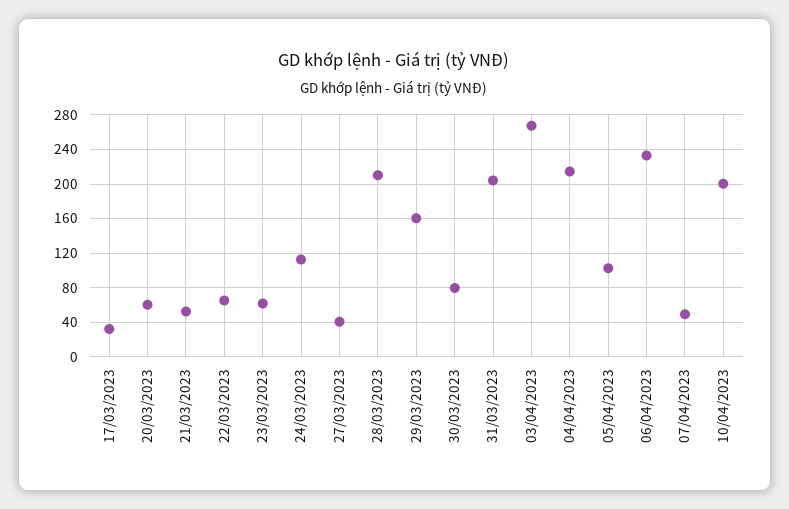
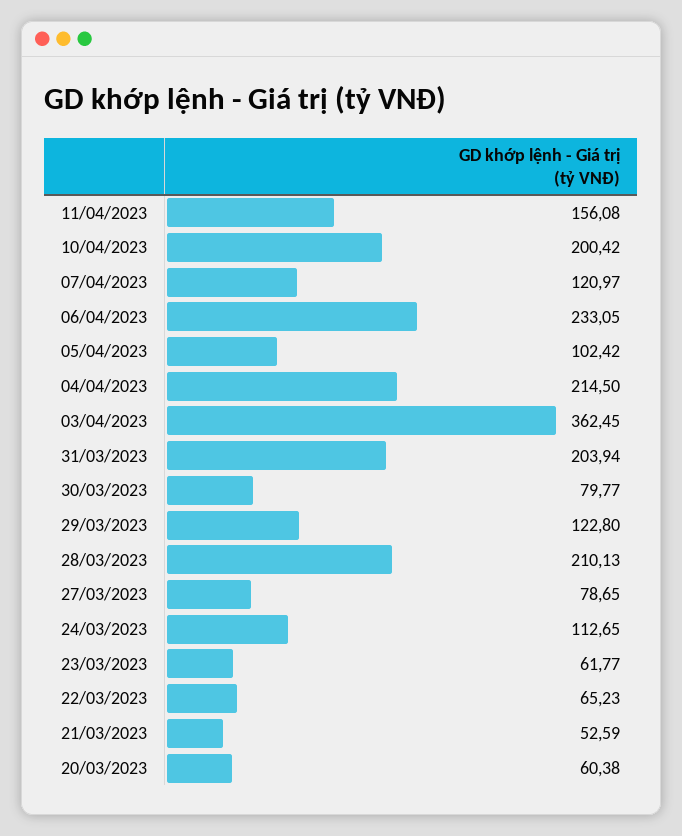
17/03/2023: 30 -> none
27/03/2023: 40 -> 78.65
29/03/2023: 160 -> 122.8
03/04/2023: 270 -> 362.45
07/04/2023: 50 -> 120.97
11/04/2023: none -> 156.08

